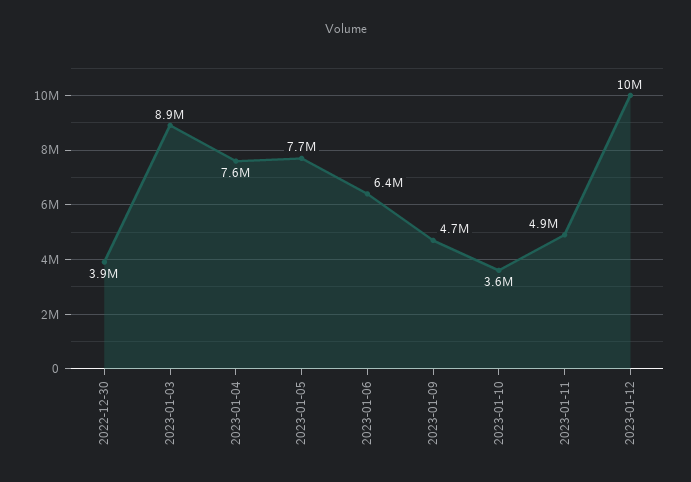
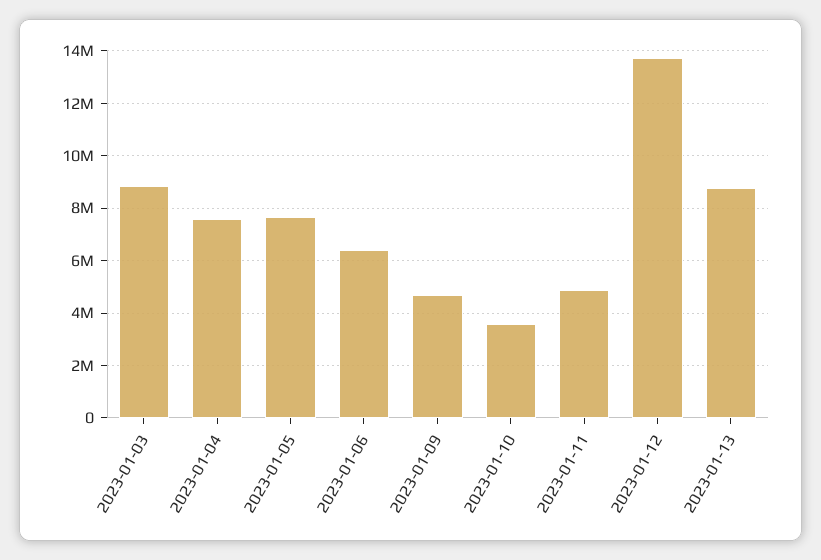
2022-12-30: 3900000 -> none
2023-01-12: 10000000 -> 13750000
2023-01-13: none -> 8750000

